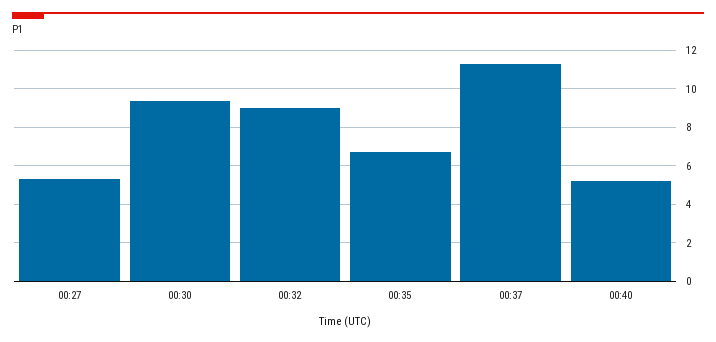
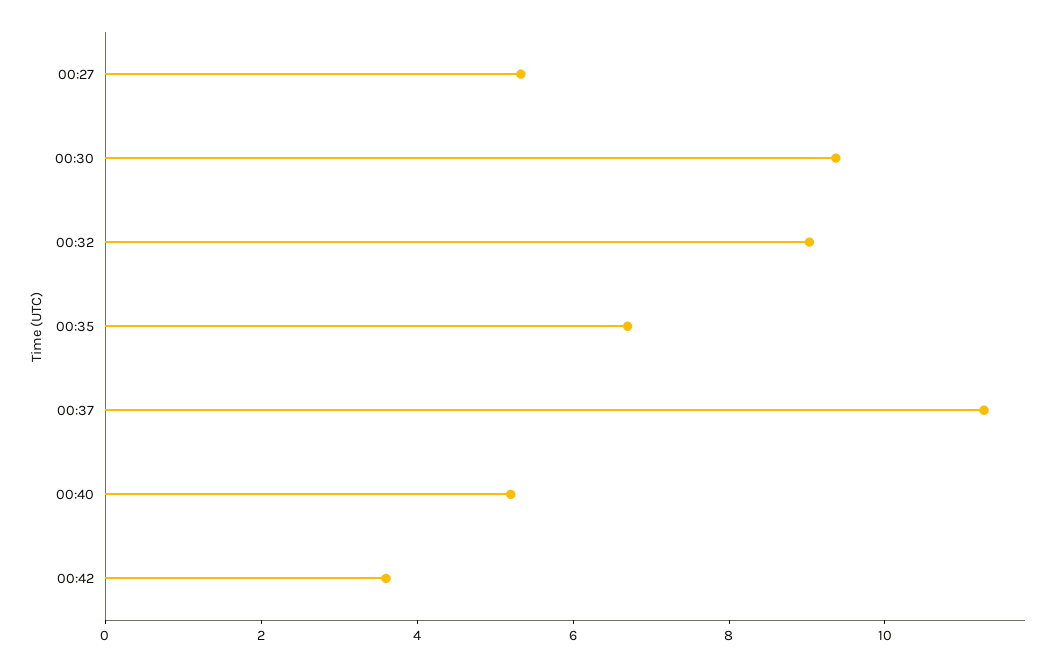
00:42: none -> 3.5

